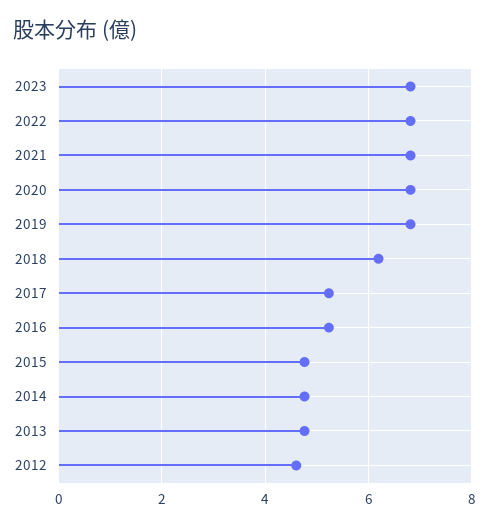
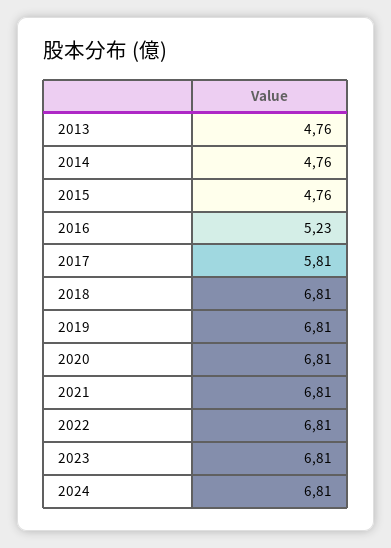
2018: 6.2 -> 6.81
2017: 5.2 -> 5.81
2012: 4.6 -> none
2024: none -> 6.81

